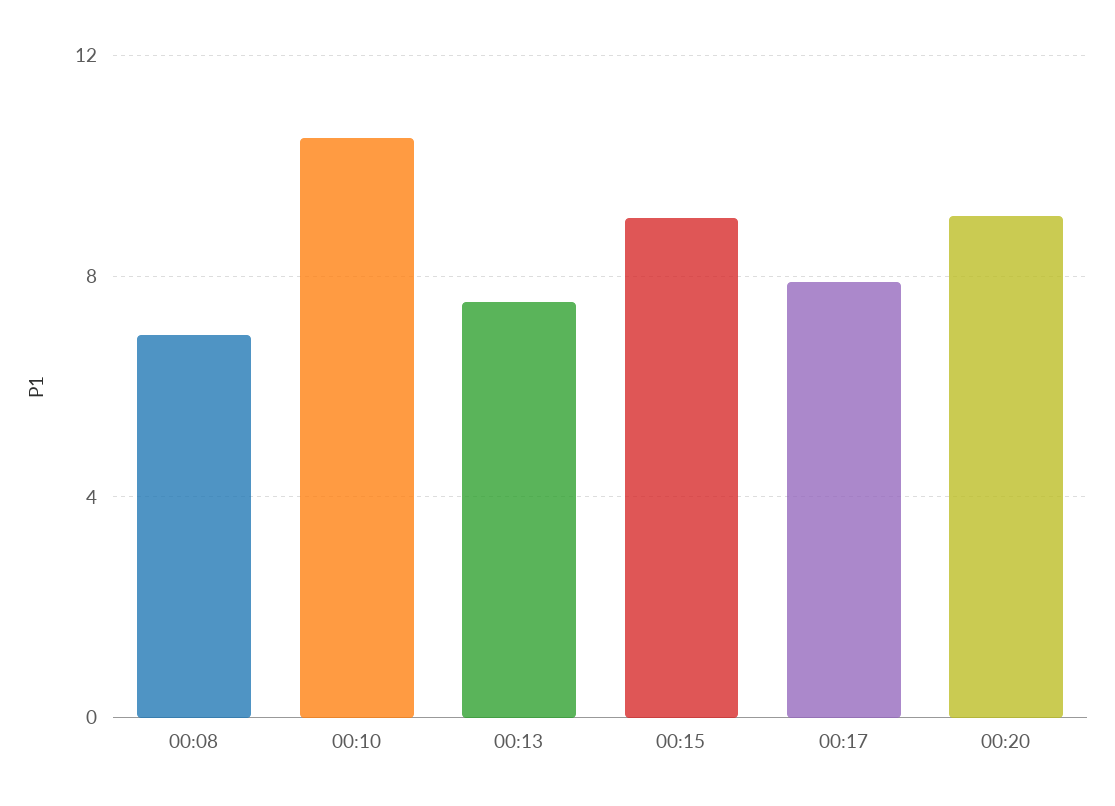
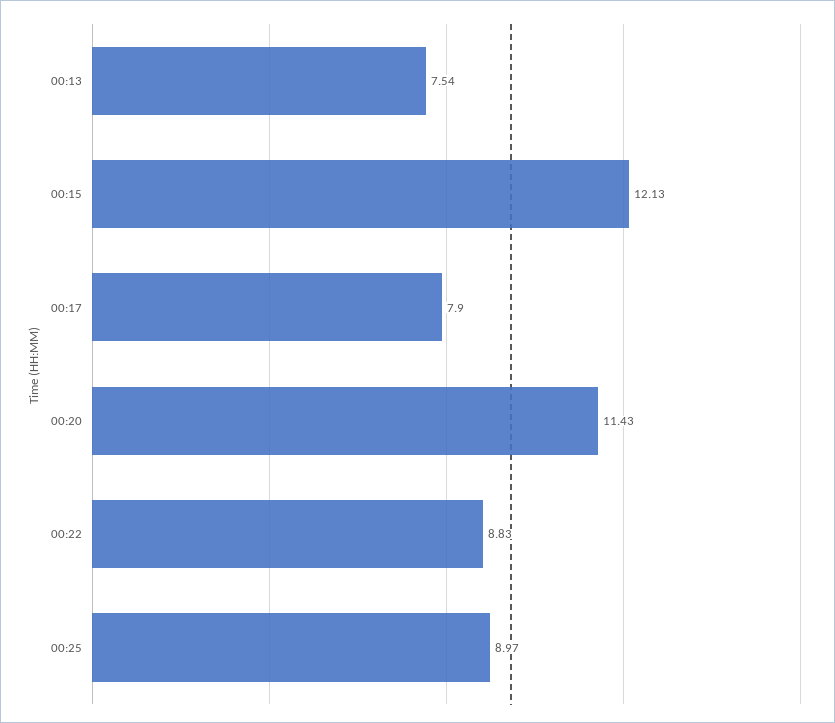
00:08: 7 -> none
00:10: 10.5 -> none
00:15: 9 -> 12.13
00:20: 9 -> 11.43
00:22: none -> 8.83
00:25: none -> 8.97

